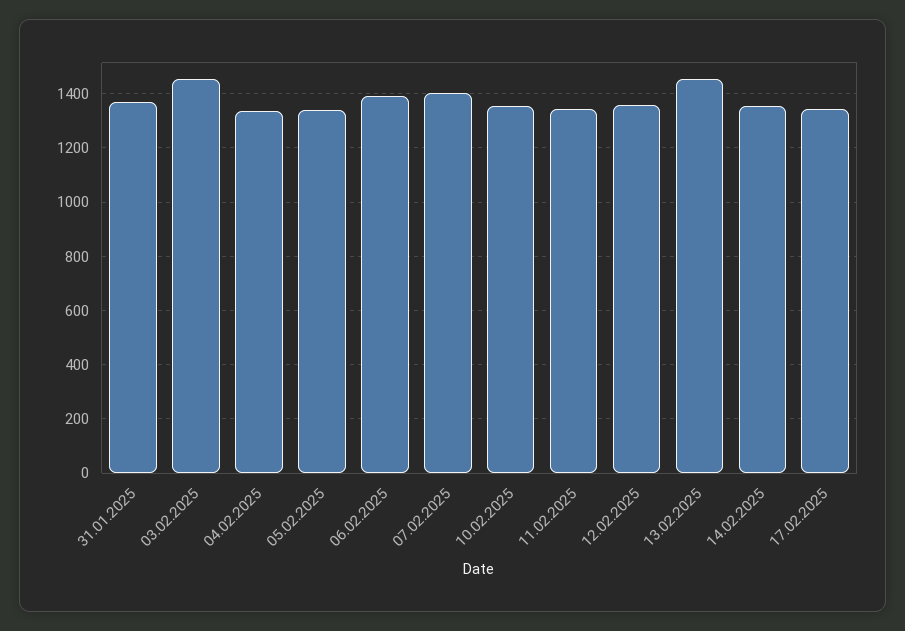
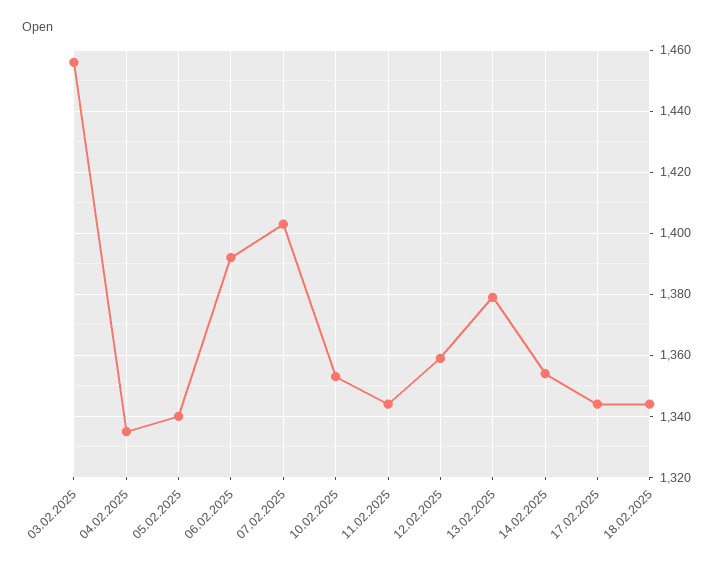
31.01.2025: 1375 -> none
13.02.2025: 1450 -> 1380
18.02.2025: none -> 1345

